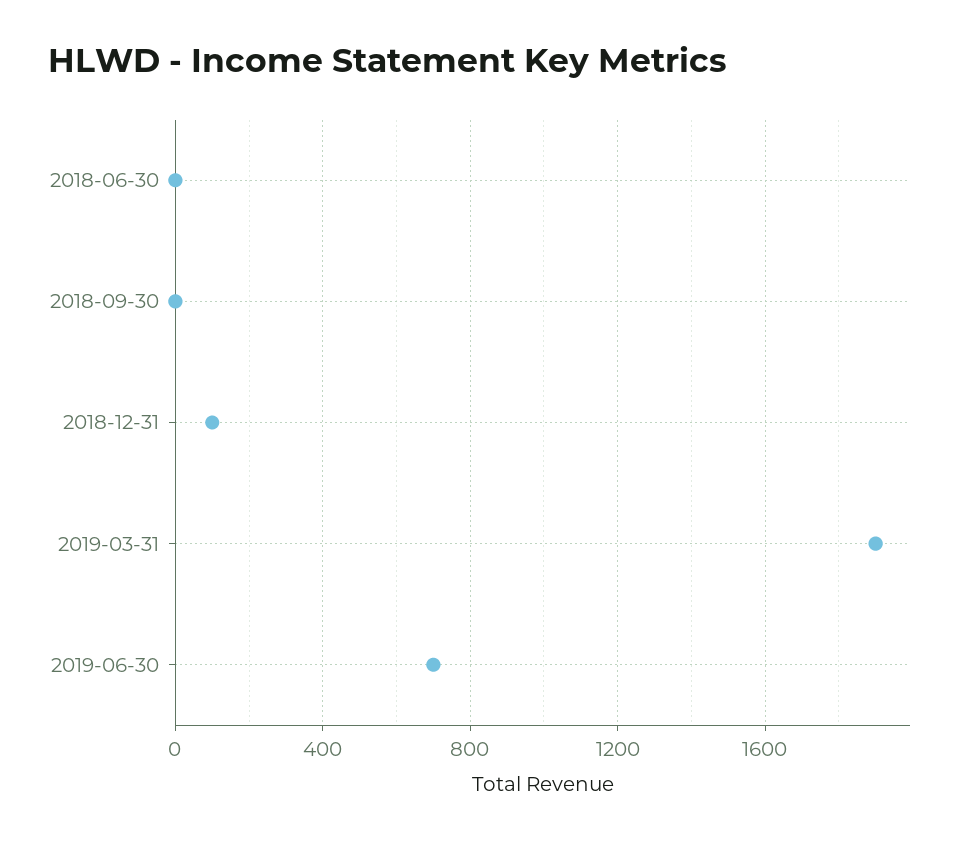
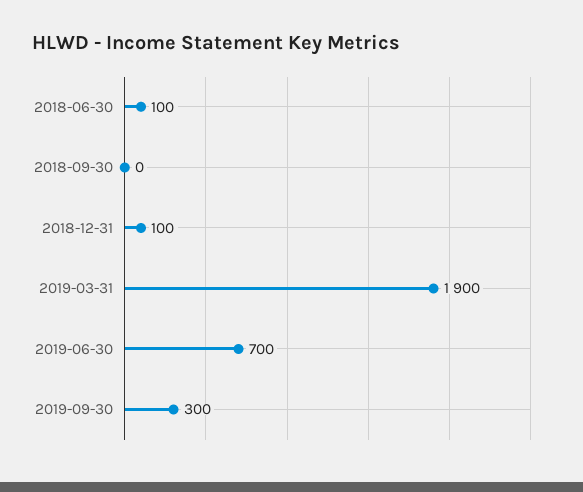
2018-06-30: 0 -> 100
2019-09-30: none -> 300

